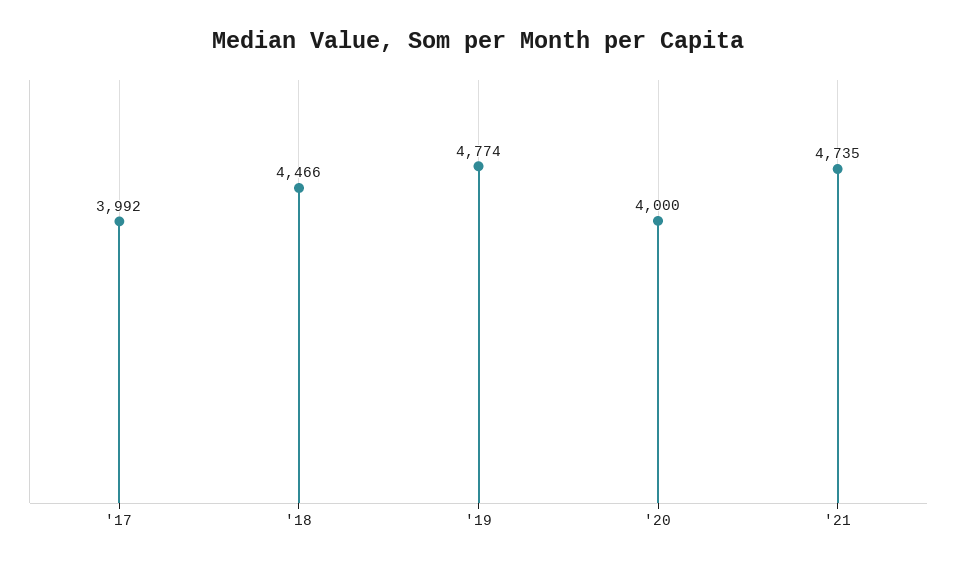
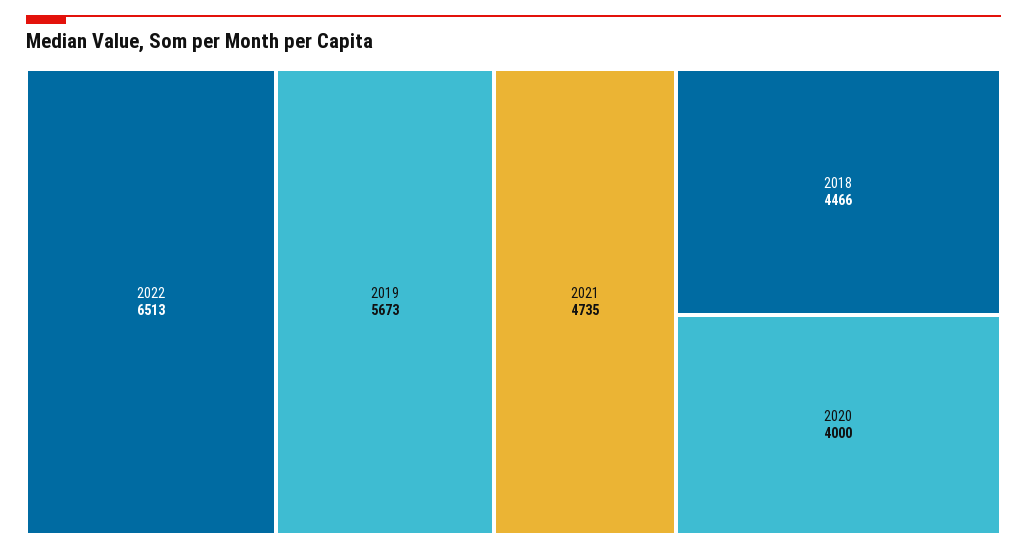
'17: 3992 -> none
'19: 4774 -> 5673
2022: none -> 6513

